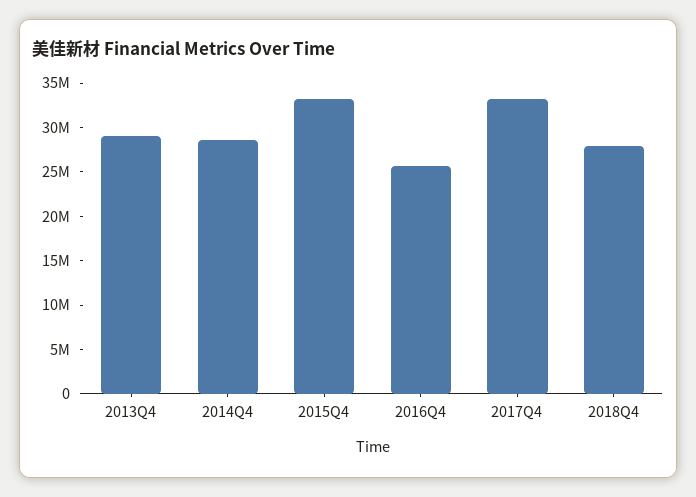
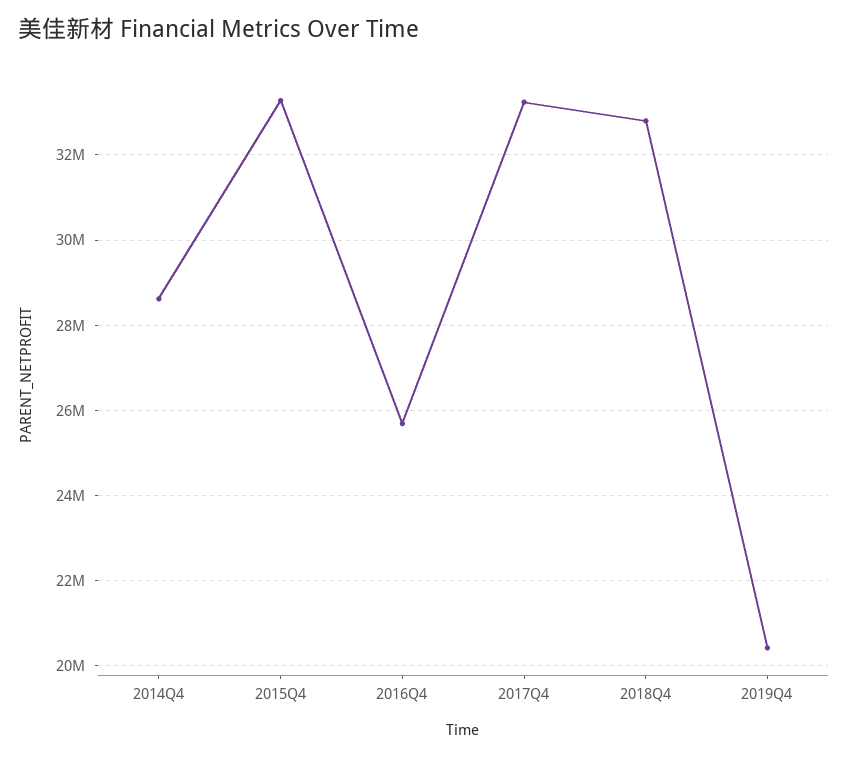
2013Q4: 29000000 -> none
2018Q4: 28000000 -> 32800000
2019Q4: none -> 20400000

